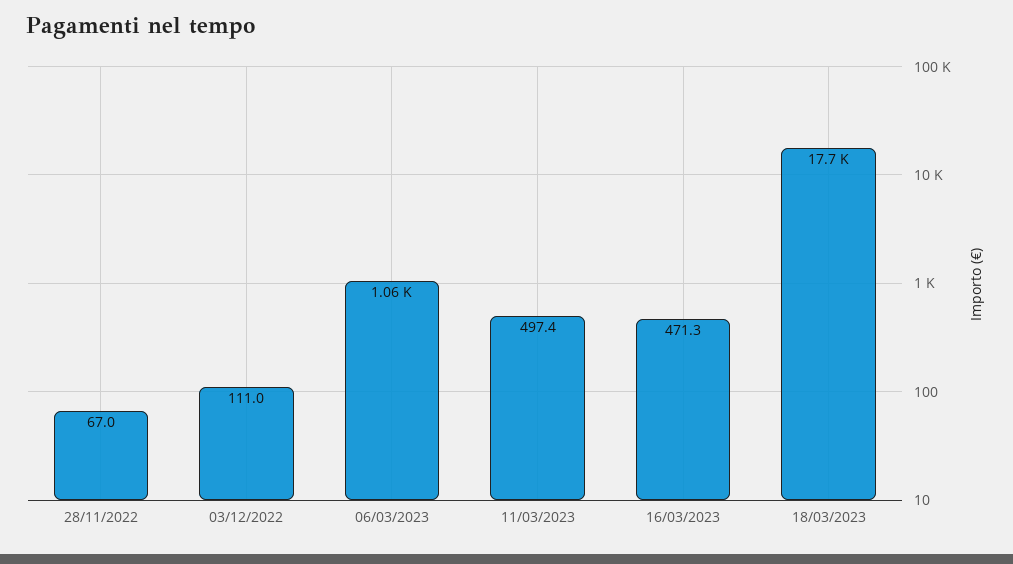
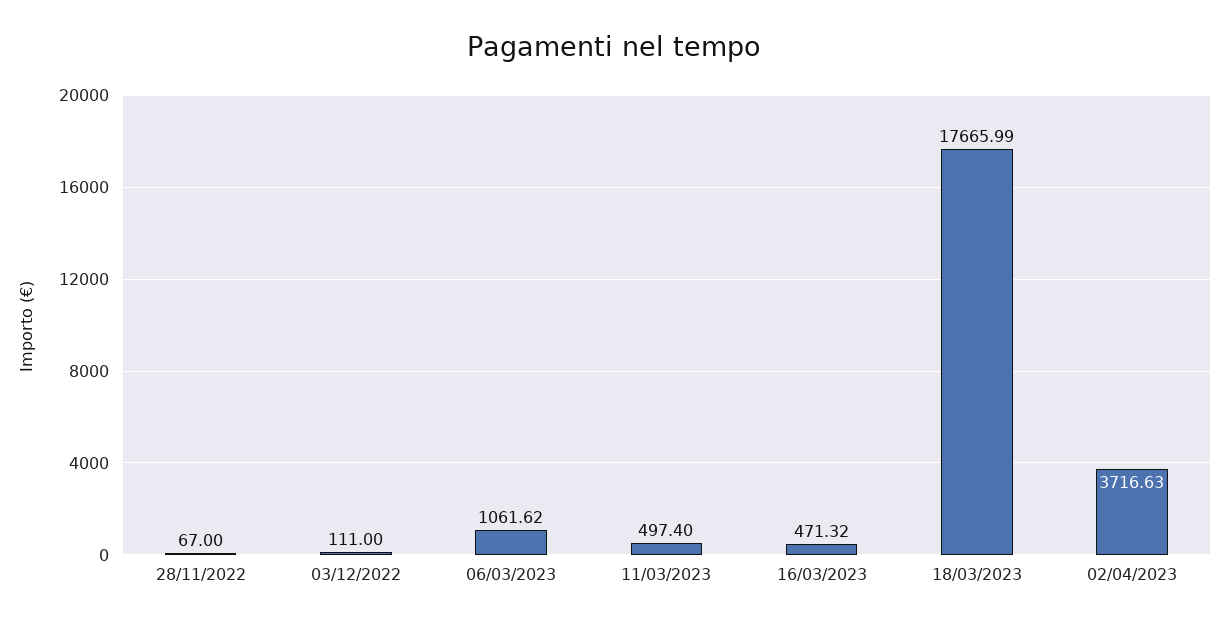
02/04/2023: none -> 3716.63

